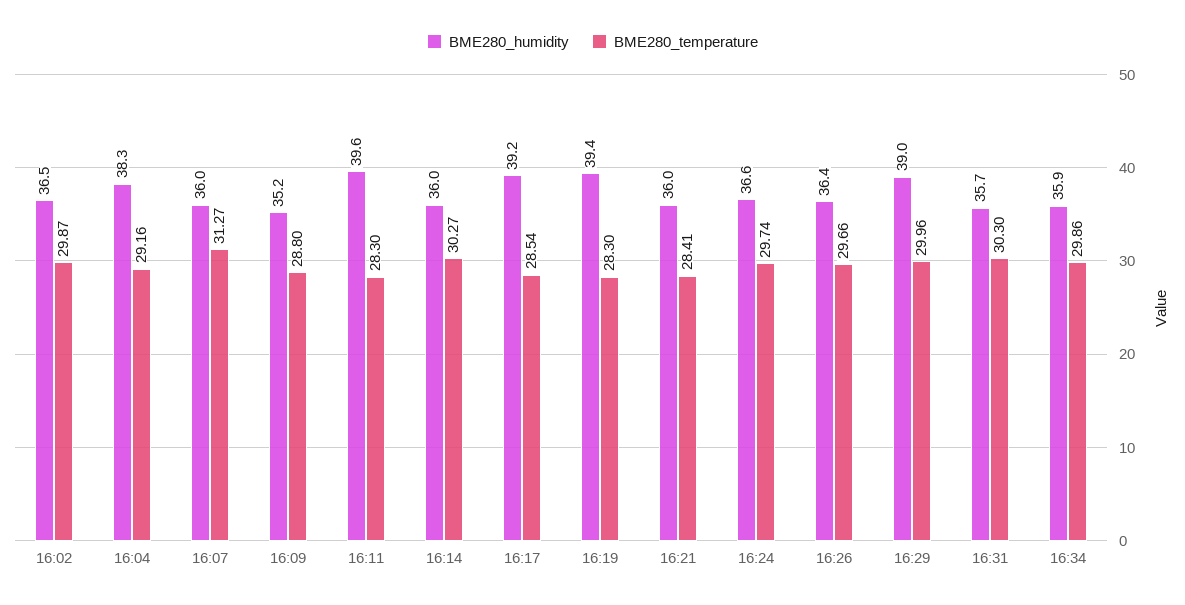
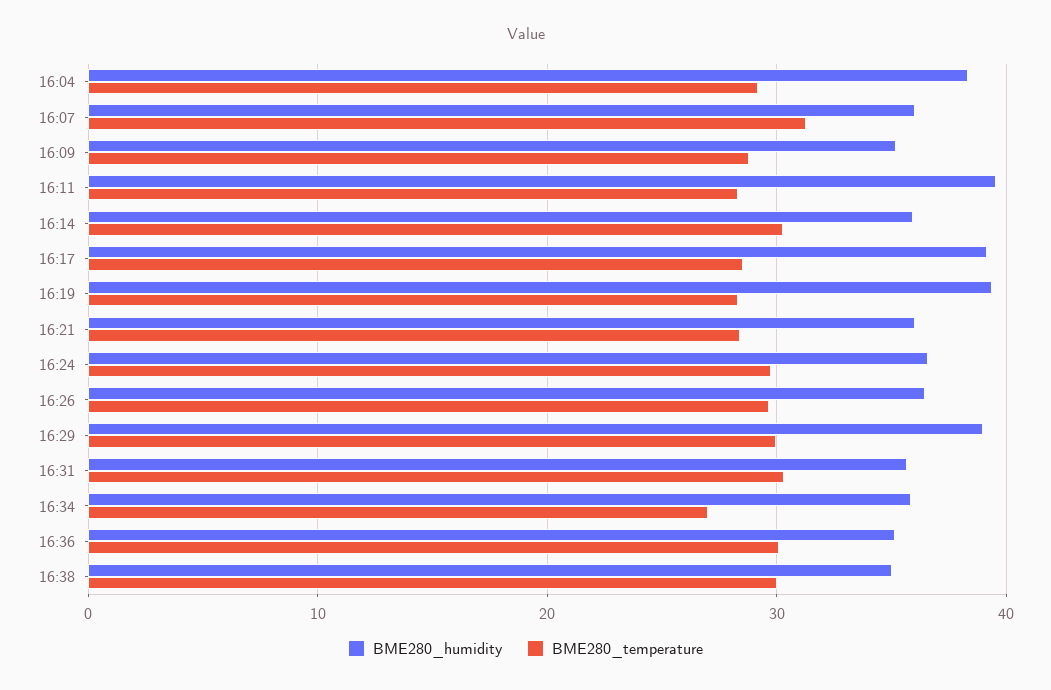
BME280_humidity, 16:02: 36.5 -> none
BME280_temperature, 16:02: 29.87 -> none
BME280_temperature, 16:34: 29.86 -> 27
BME280_humidity, 16:36: none -> 35
BME280_temperature, 16:36: none -> 30
BME280_humidity, 16:38: none -> 35
BME280_temperature, 16:38: none -> 30

